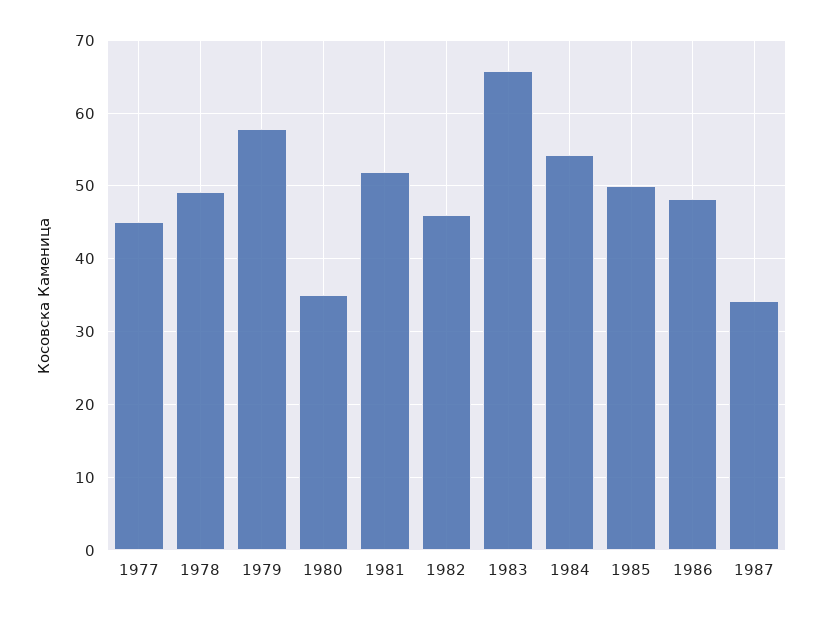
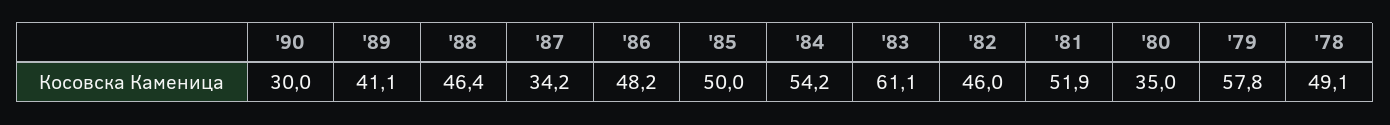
1977: 45 -> none
1983: 66 -> 61.1
'90: none -> 30
'89: none -> 41.1
'88: none -> 46.4

